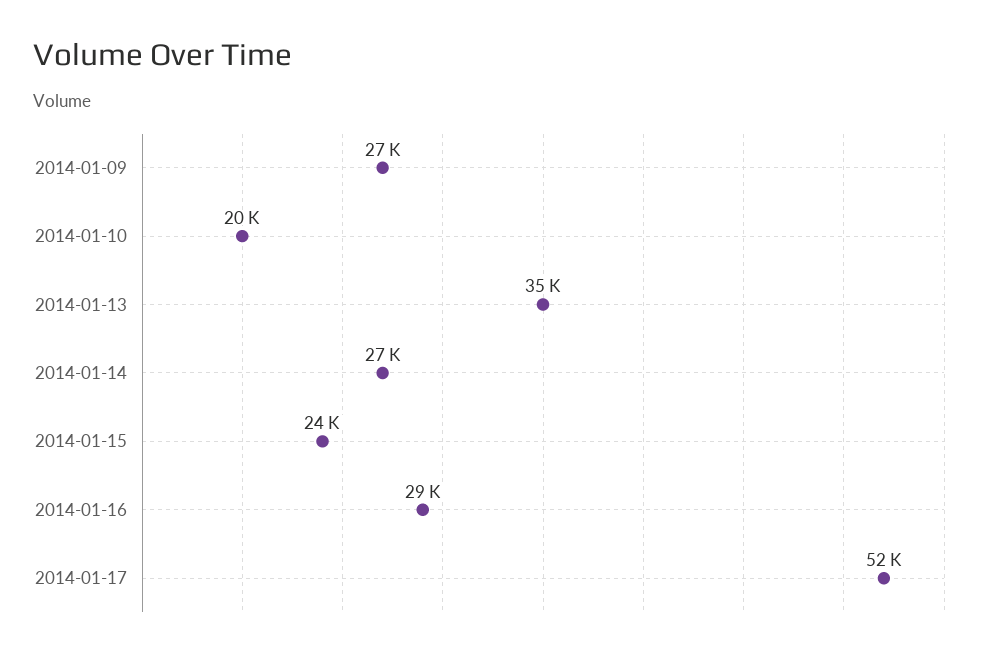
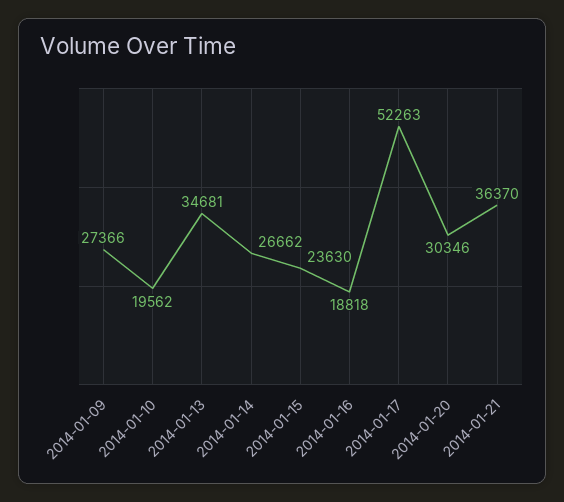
2014-01-16: 29000 -> 18818
2014-01-20: none -> 30346
2014-01-21: none -> 36370

